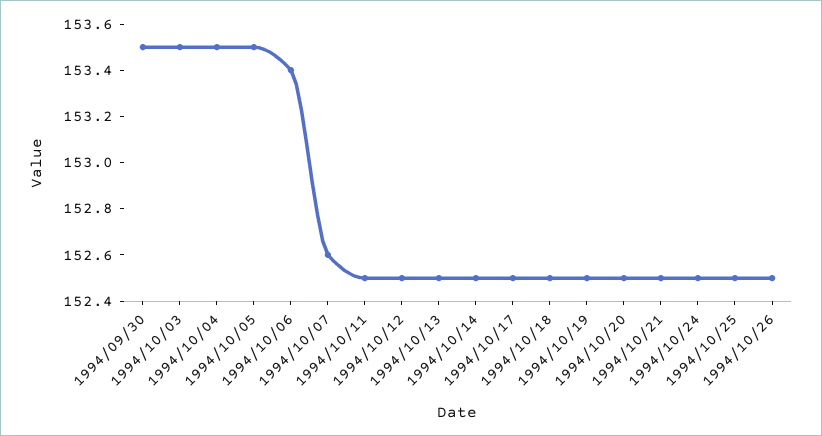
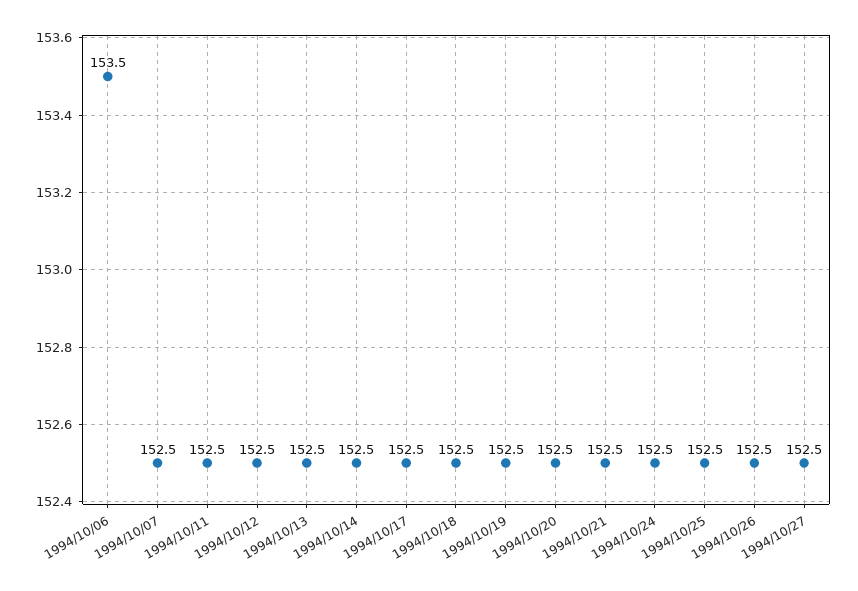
1994/09/30: 153.5 -> none
1994/10/03: 153.5 -> none
1994/10/04: 153.5 -> none
1994/10/05: 153.5 -> none
1994/10/06: 153.4 -> 153.5
1994/10/07: 152.6 -> 152.5
1994/10/27: none -> 152.5

